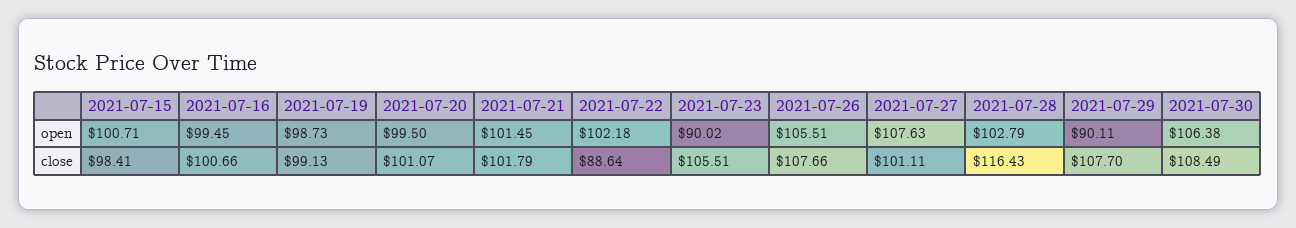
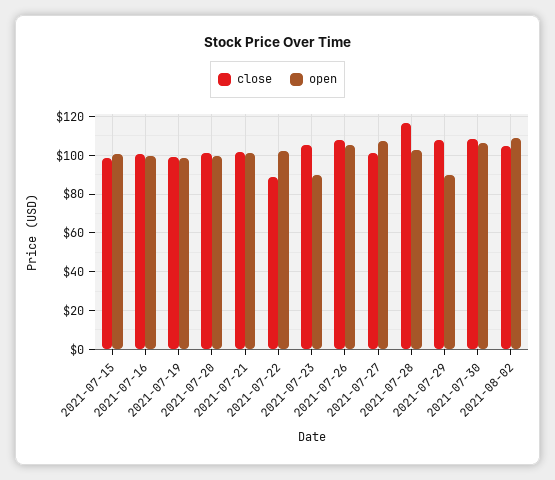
close, 2021-08-02: none -> 105
open, 2021-08-02: none -> 110

